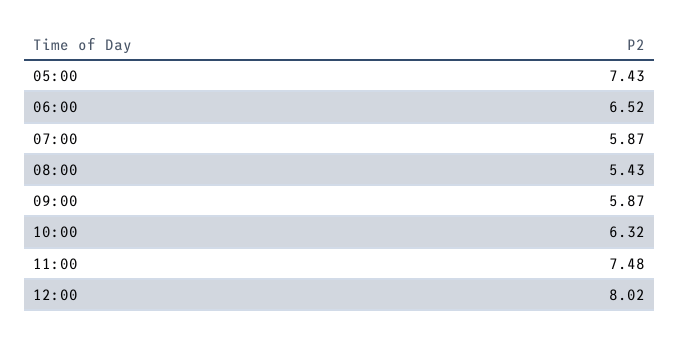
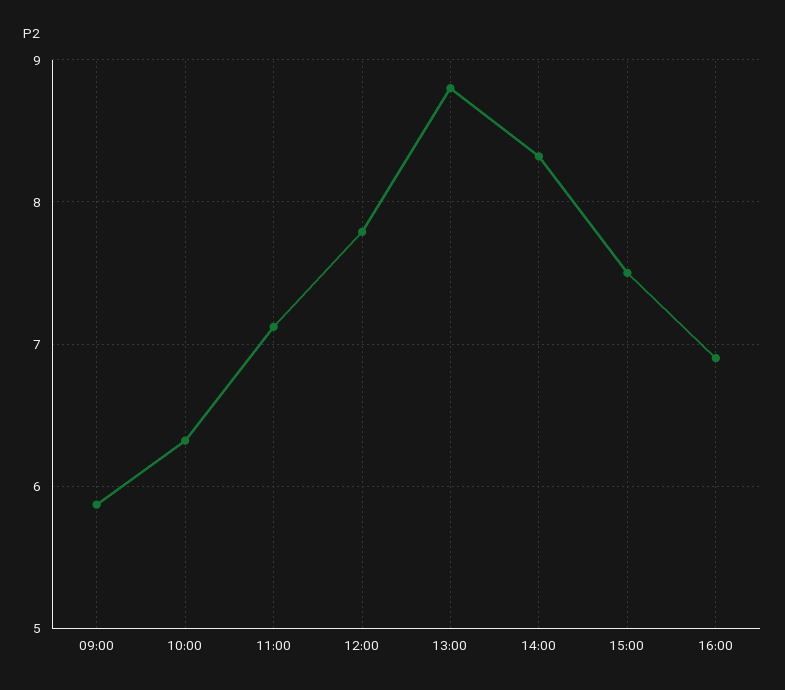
05:00: 7.43 -> none
06:00: 6.52 -> none
07:00: 5.87 -> none
08:00: 5.43 -> none
11:00: 7.48 -> 7.1
12:00: 8.02 -> 7.8
13:00: none -> 8.8
14:00: none -> 8.3
15:00: none -> 7.5
16:00: none -> 6.9

